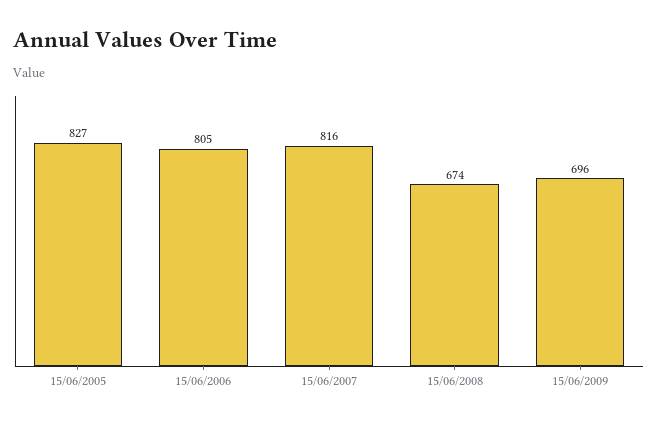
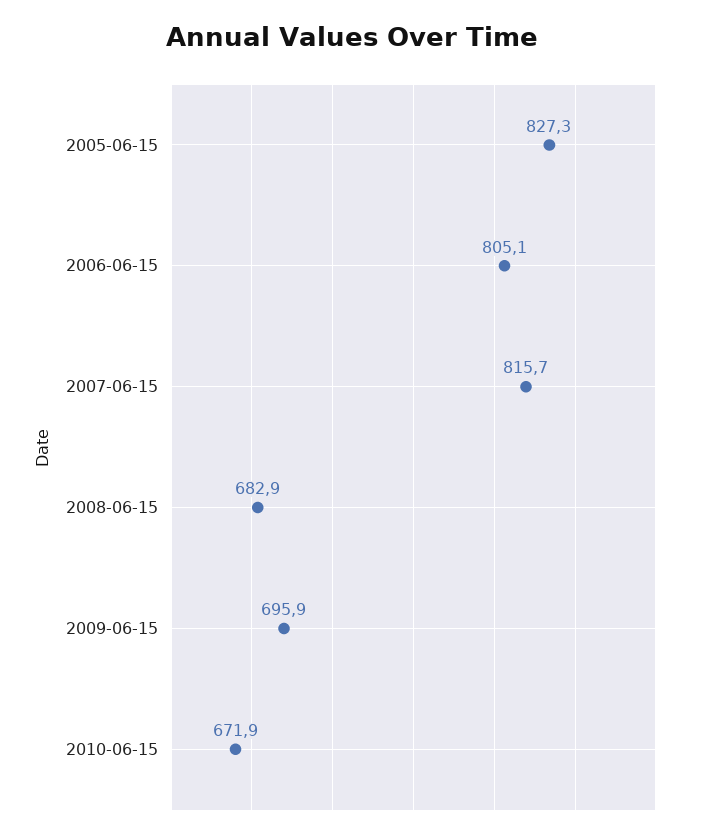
15/06/2008: 674 -> 682.9
2010-06-15: none -> 671.9

